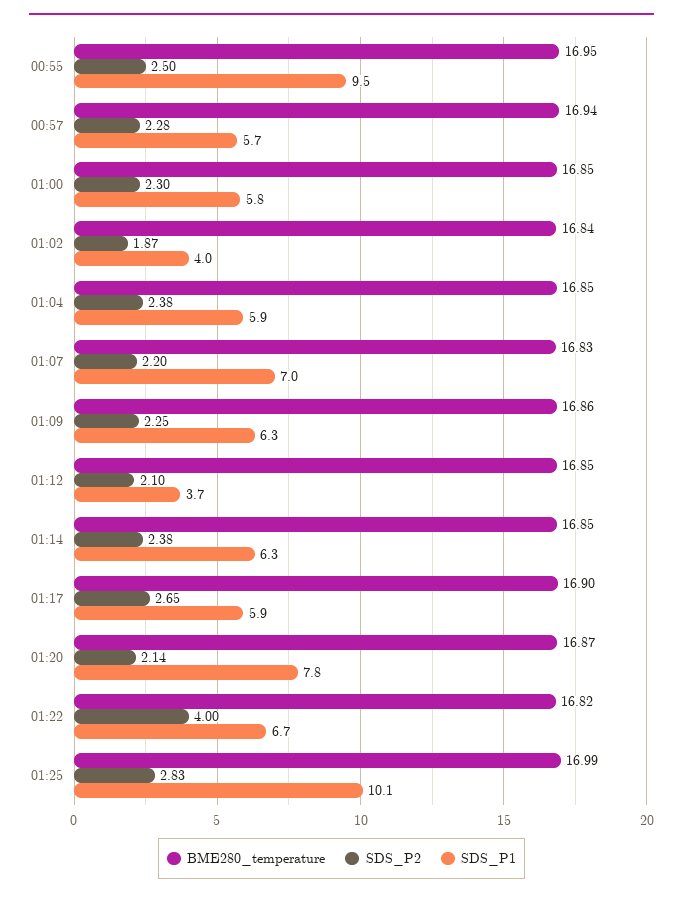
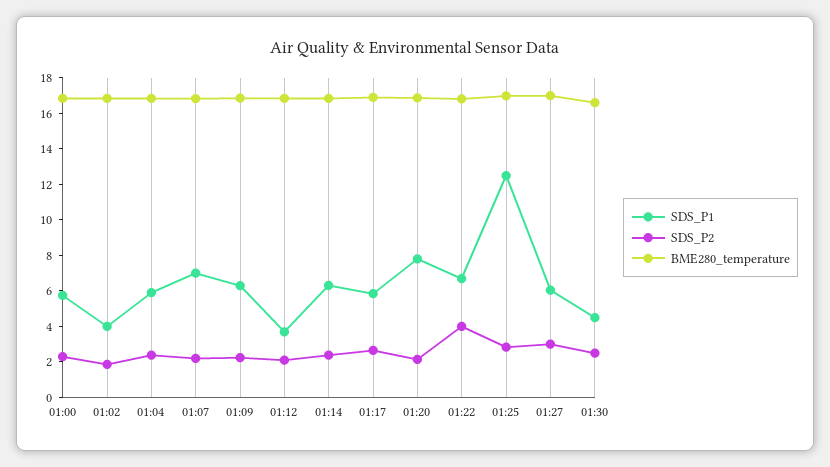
BME280_temperature, 00:55: 16.95 -> none
SDS_P2, 00:55: 2.5 -> none
SDS_P1, 00:55: 9.5 -> none
BME280_temperature, 00:57: 16.94 -> none
SDS_P2, 00:57: 2.28 -> none
SDS_P1, 00:57: 5.7 -> none
SDS_P1, 01:25: 10.1 -> 12.5
SDS_P1, 01:27: none -> 6
SDS_P2, 01:27: none -> 3
BME280_temperature, 01:27: none -> 17
SDS_P1, 01:30: none -> 4.5
SDS_P2, 01:30: none -> 2.5
BME280_temperature, 01:30: none -> 16.5

